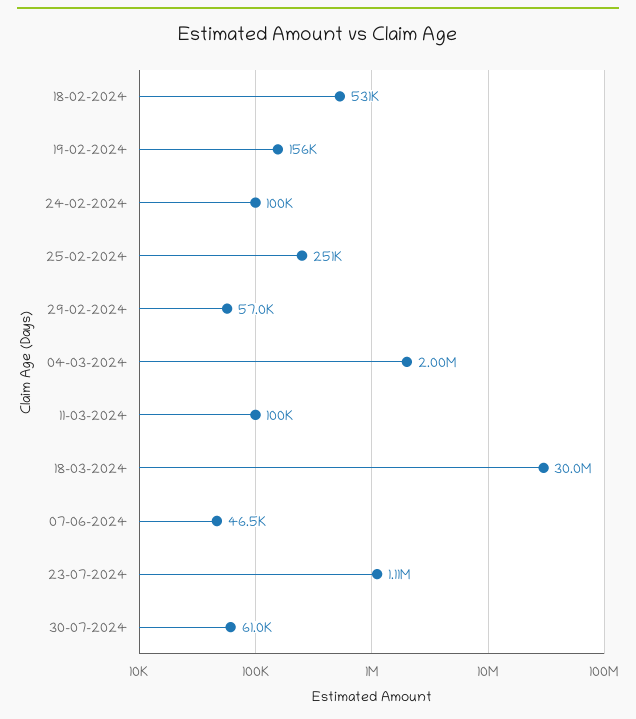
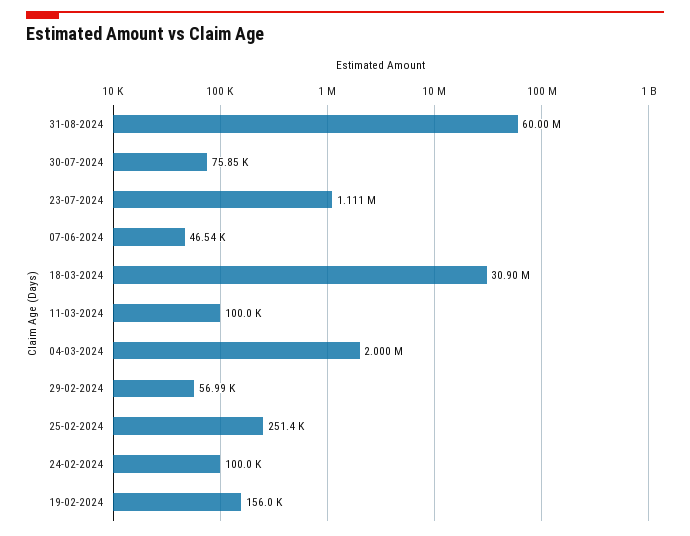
18-02-2024: 531000 -> none
18-03-2024: 30000000 -> 30900000
30-07-2024: 61000 -> 75850
31-08-2024: none -> 60000000

